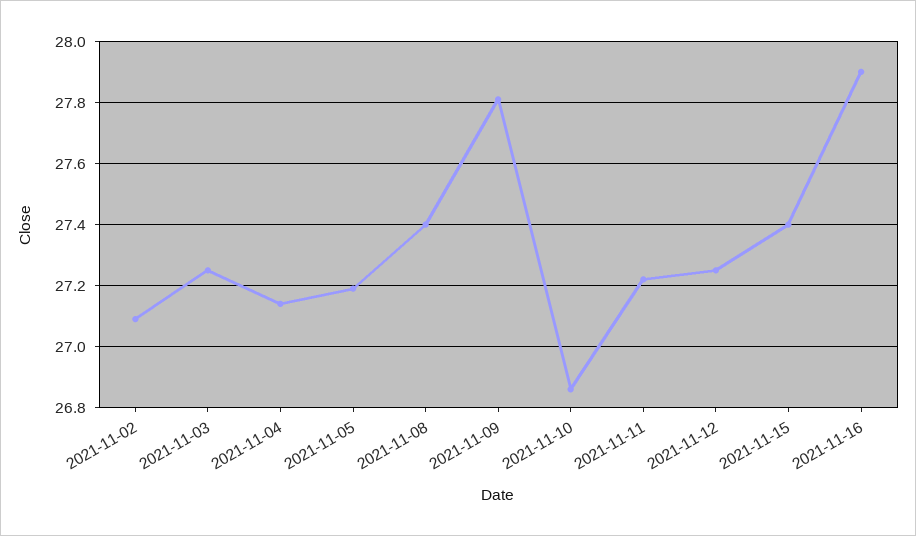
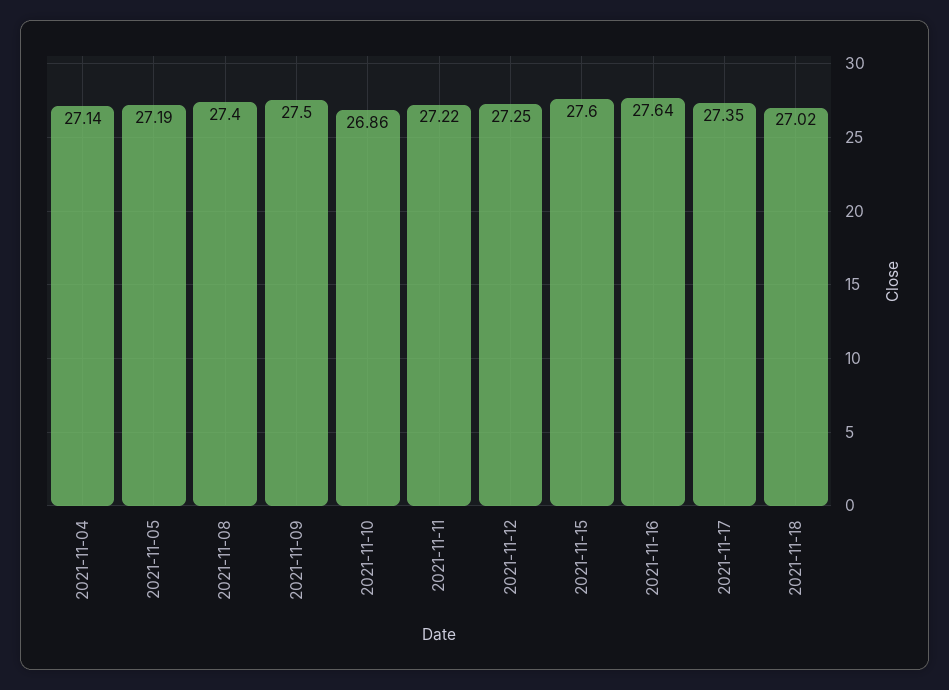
2021-11-02: 27.1 -> none
2021-11-03: 27.25 -> none
2021-11-09: 27.8 -> 27.5
2021-11-15: 27.4 -> 27.6
2021-11-16: 27.9 -> 27.64
2021-11-17: none -> 27.35
2021-11-18: none -> 27.02

